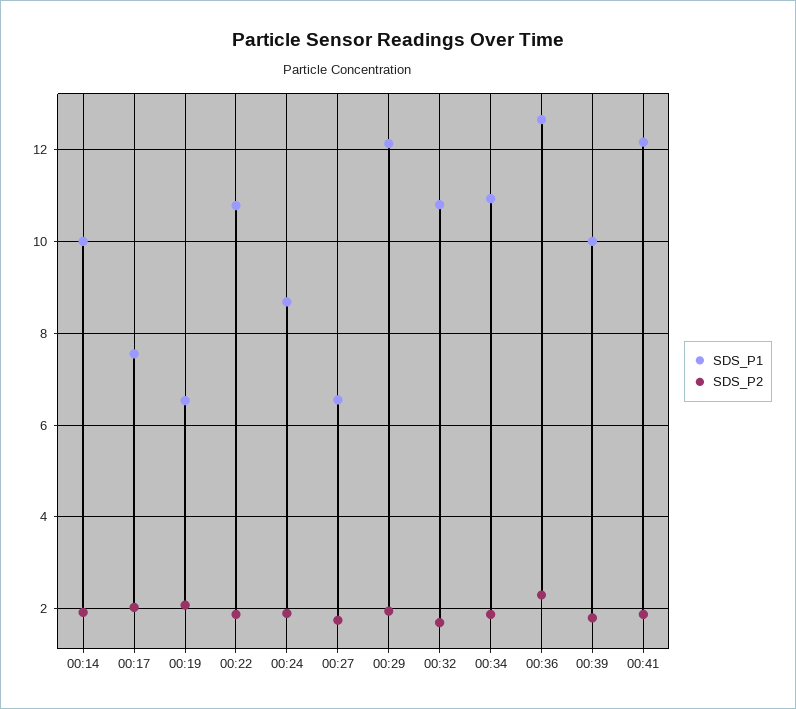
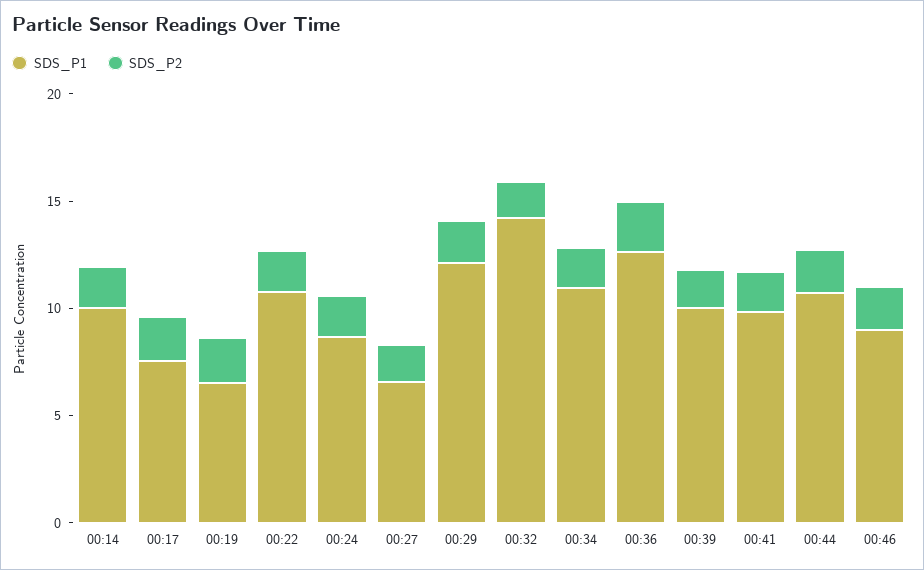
SDS_P1, 00:32: 10.8 -> 14
SDS_P1, 00:41: 12.2 -> 10
SDS_P1, 00:44: none -> 11
SDS_P2, 00:44: none -> 2
SDS_P1, 00:46: none -> 9
SDS_P2, 00:46: none -> 2

